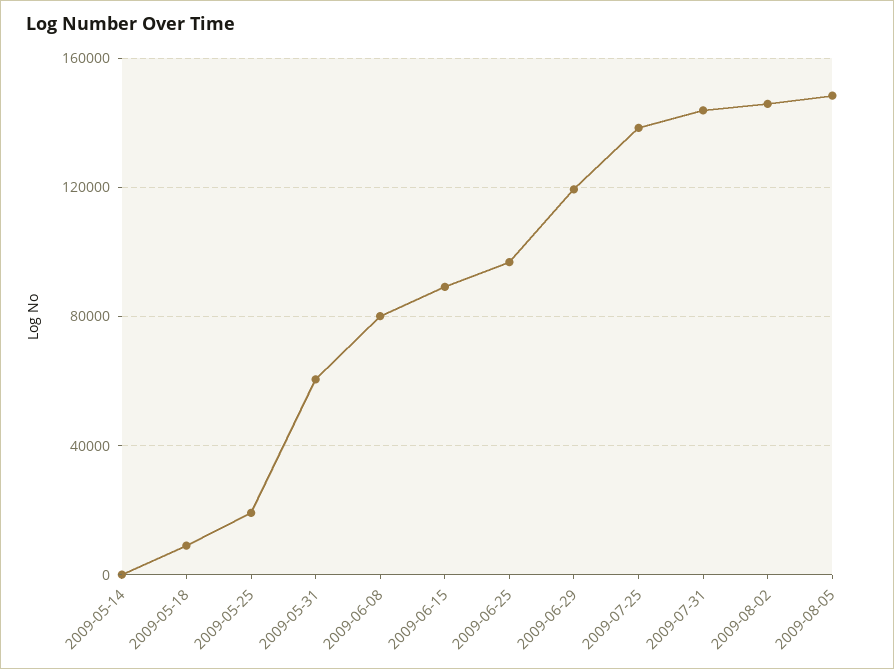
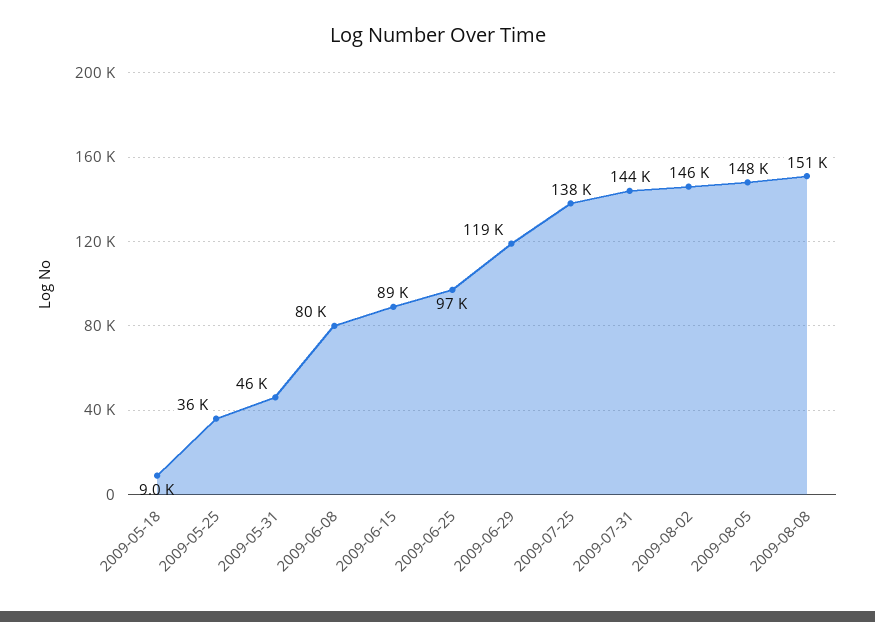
2009-05-14: 0 -> none
2009-05-25: 20000 -> 36000
2009-05-31: 60000 -> 46000
2009-08-08: none -> 151000

